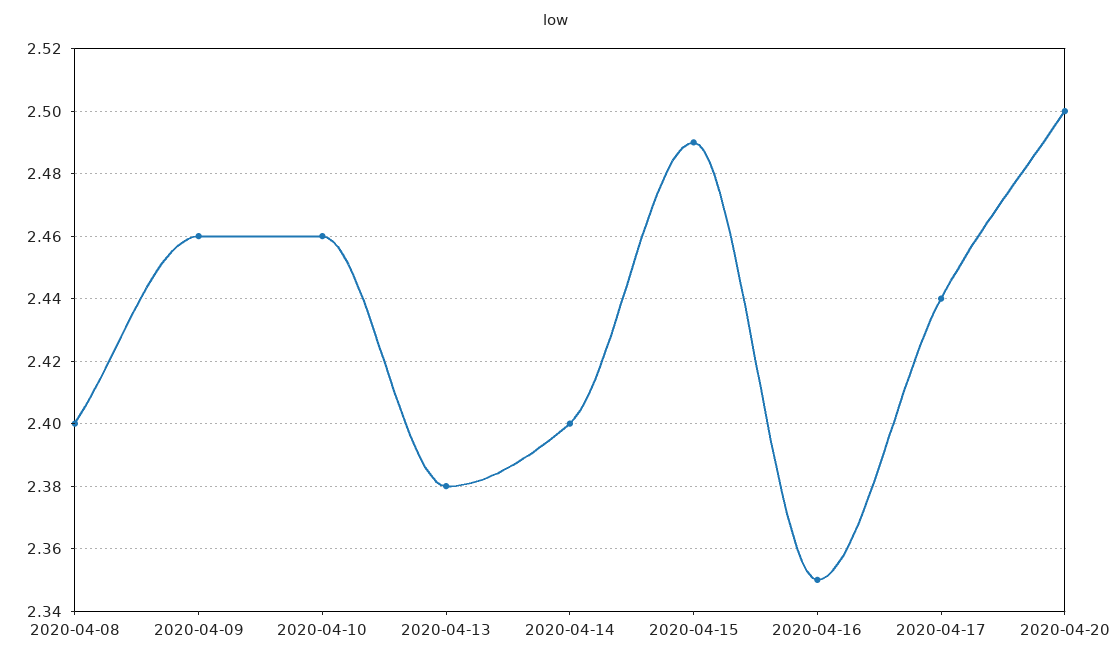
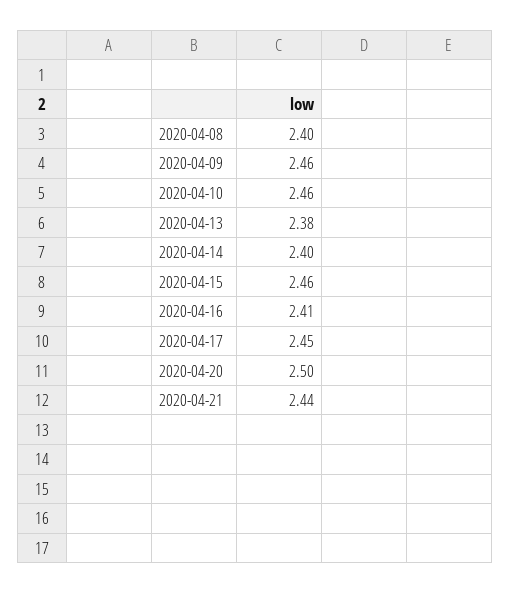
2020-04-15: 2.49 -> 2.46
2020-04-16: 2.35 -> 2.41
2020-04-17: 2.44 -> 2.45
2020-04-21: none -> 2.44

